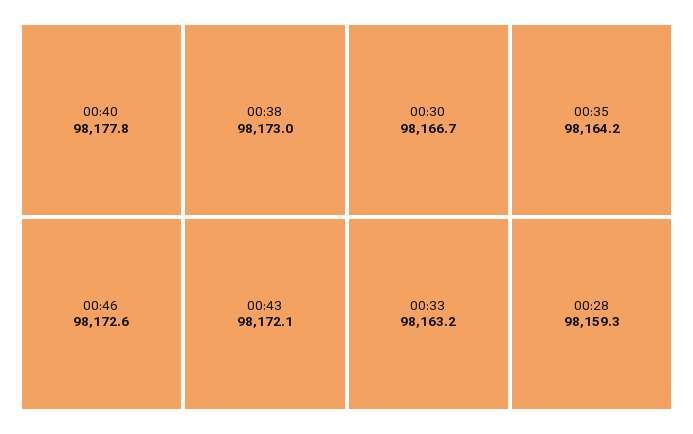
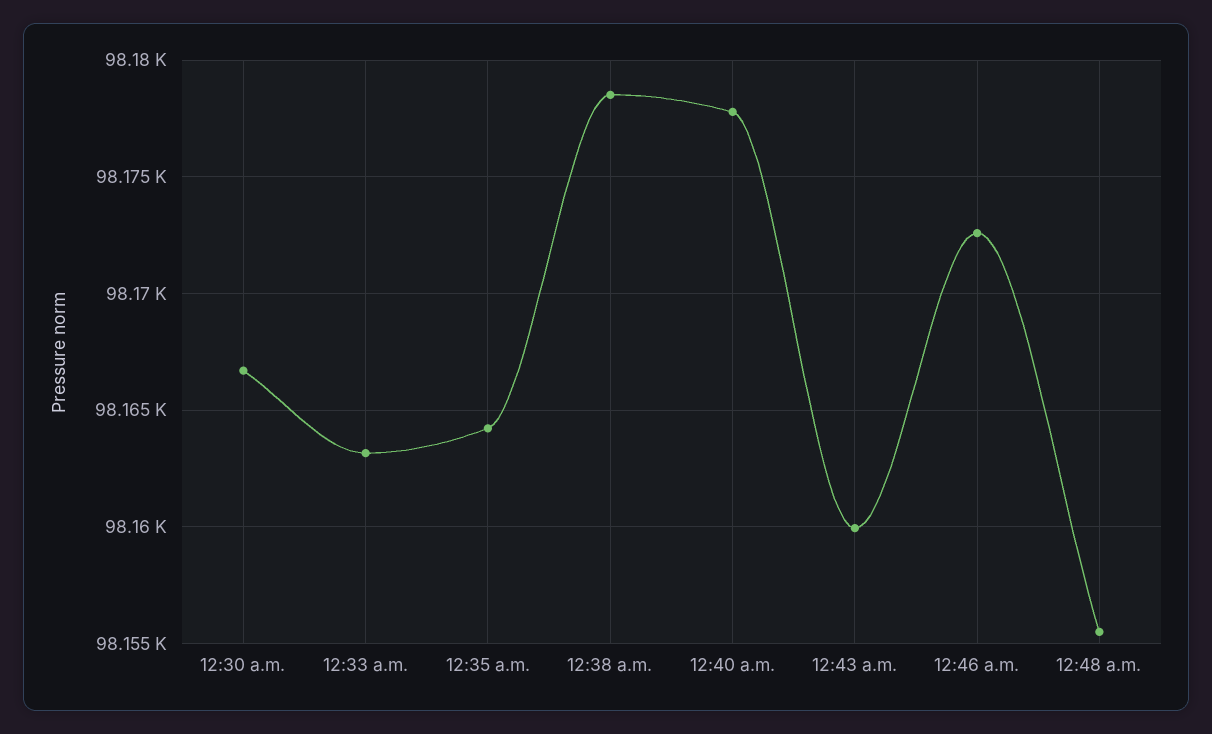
00:38: 98173 -> 98178.5
00:43: 98172.1 -> 98160
00:28: 98159.3 -> none
12:48 a.m.: none -> 98155.5

